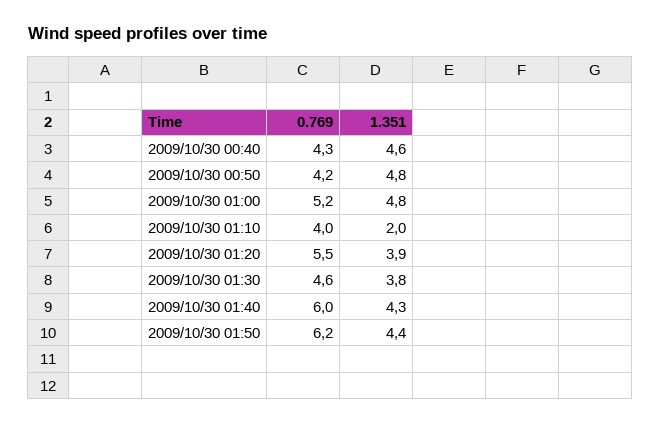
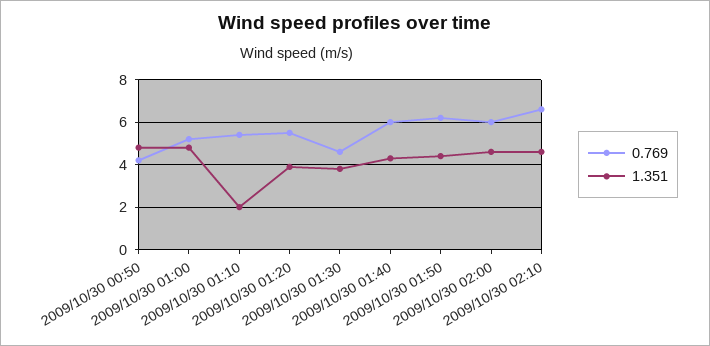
0.769, 2009/10/30 00:40: 4.3 -> none
1.351, 2009/10/30 00:40: 4.6 -> none
0.769, 2009/10/30 01:10: 4 -> 5.5
0.769, 2009/10/30 02:00: none -> 6
1.351, 2009/10/30 02:00: none -> 4.5
0.769, 2009/10/30 02:10: none -> 6.5
1.351, 2009/10/30 02:10: none -> 4.5

